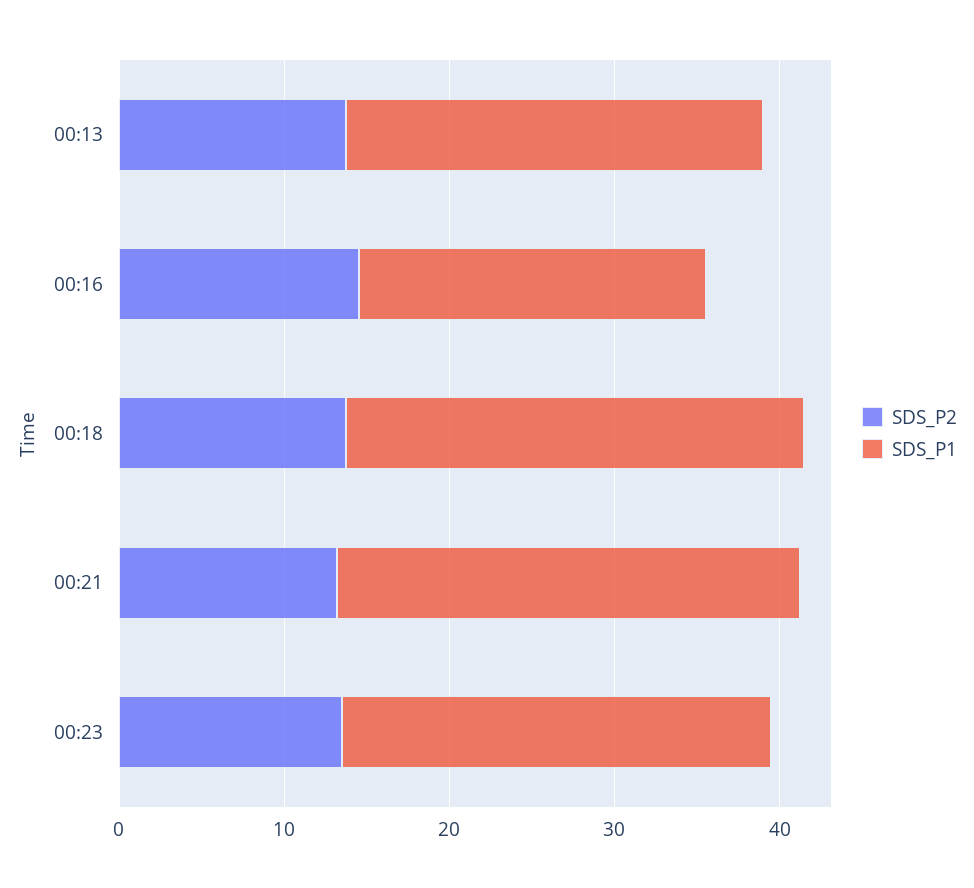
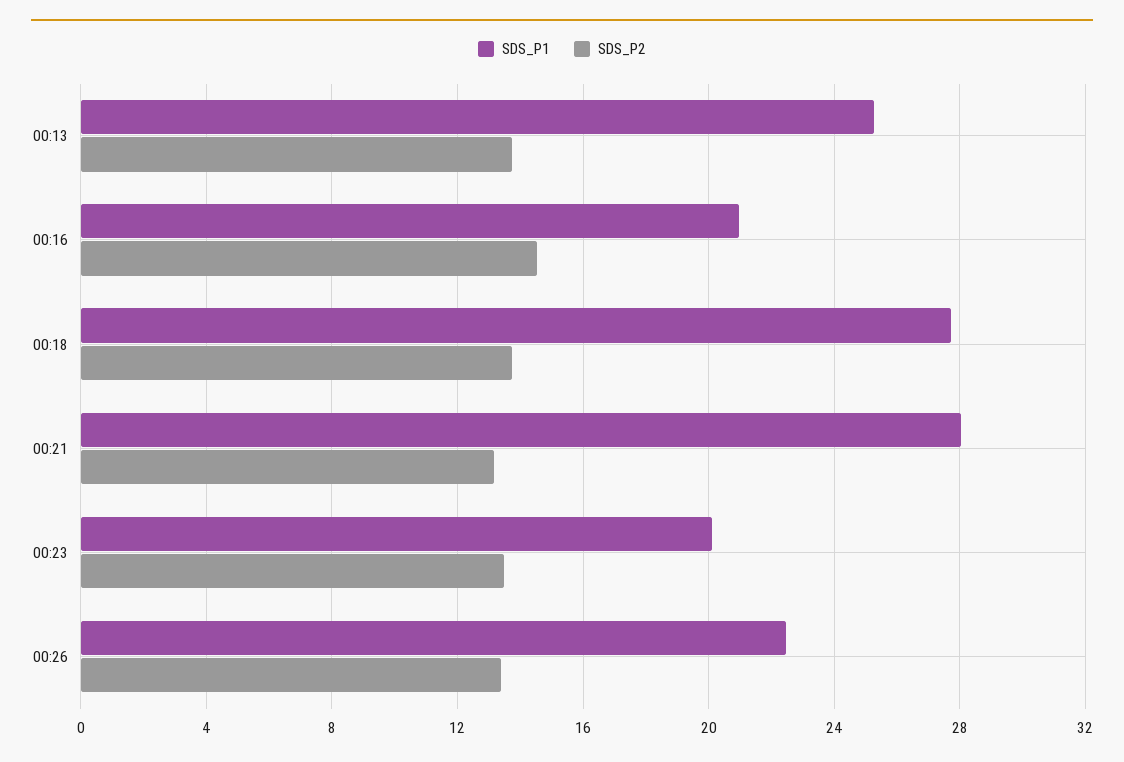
SDS_P1, 00:23: 26 -> 20
SDS_P1, 00:26: none -> 22.5
SDS_P2, 00:26: none -> 13.5

